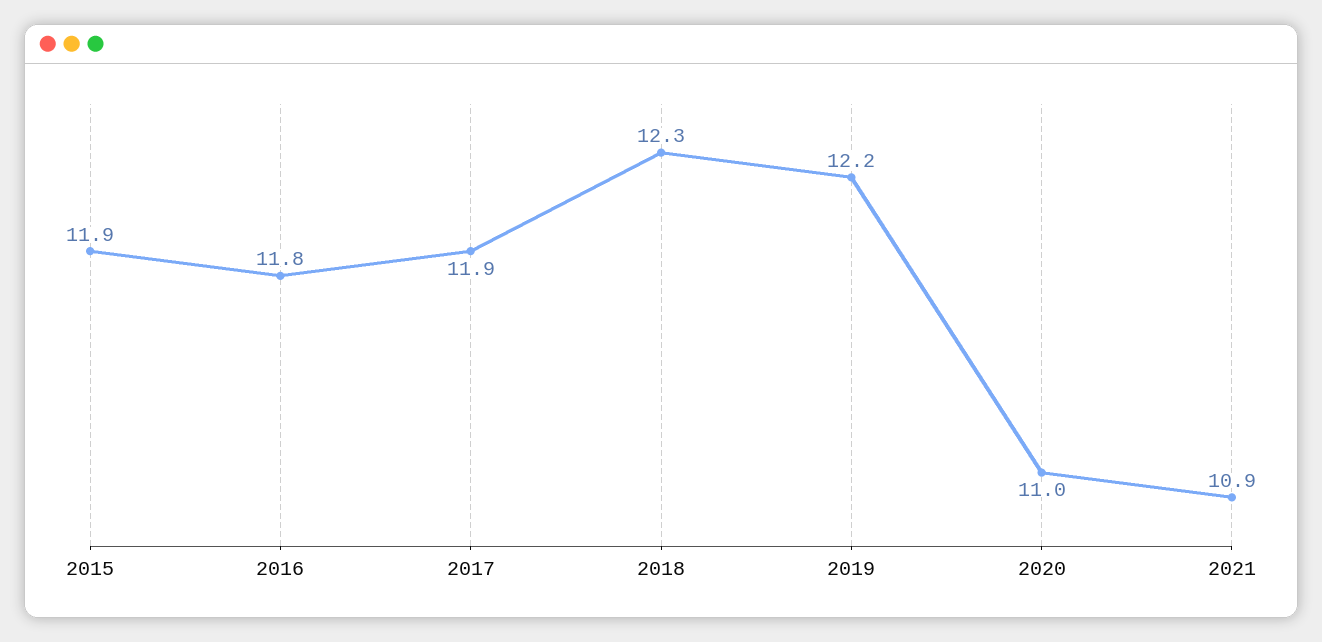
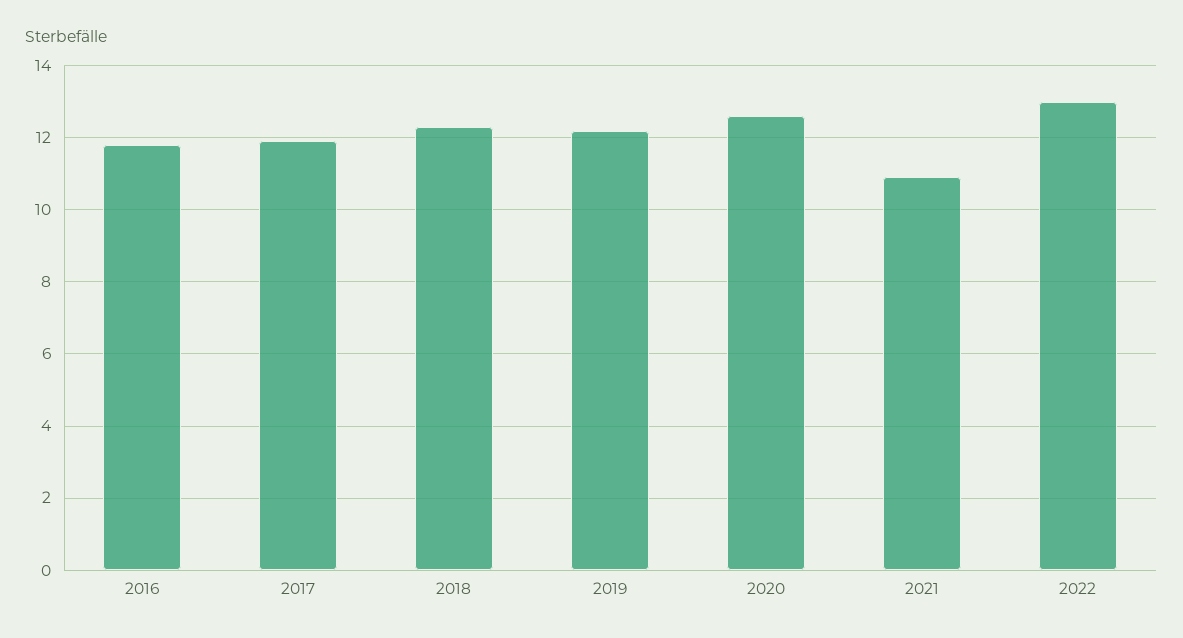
2015: 11.9 -> none
2020: 11 -> 12.5
2022: none -> 13

